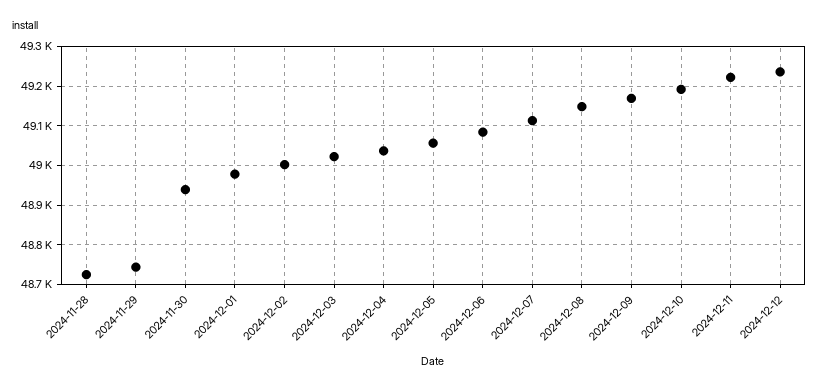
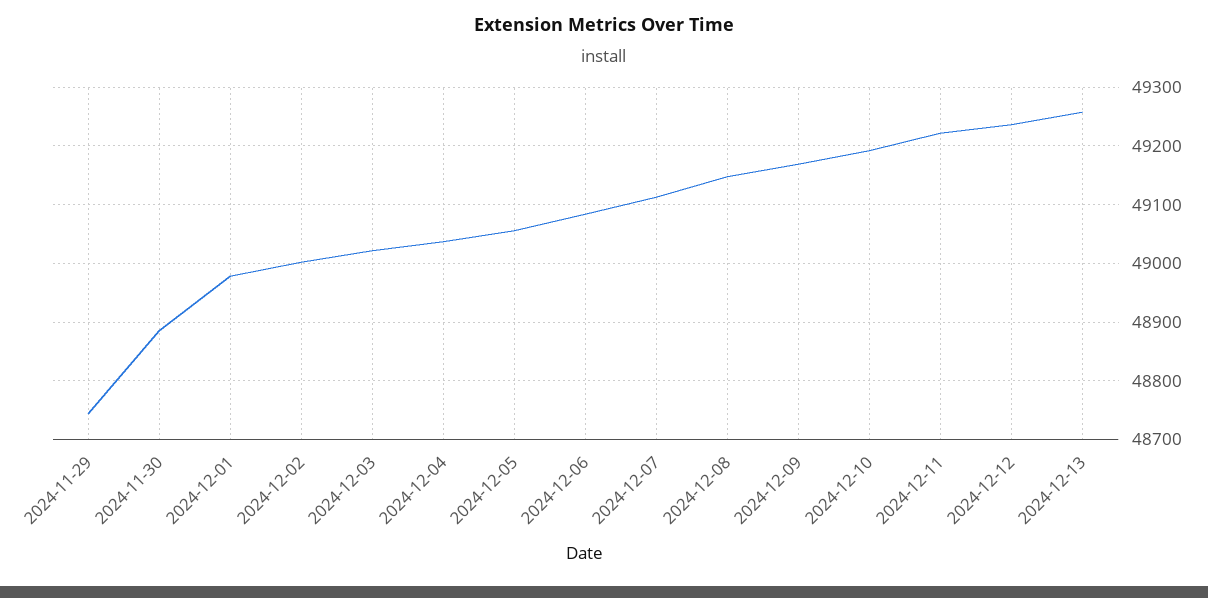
2024-11-28: 48720 -> none
2024-11-30: 48940 -> 48880
2024-12-13: none -> 49260

